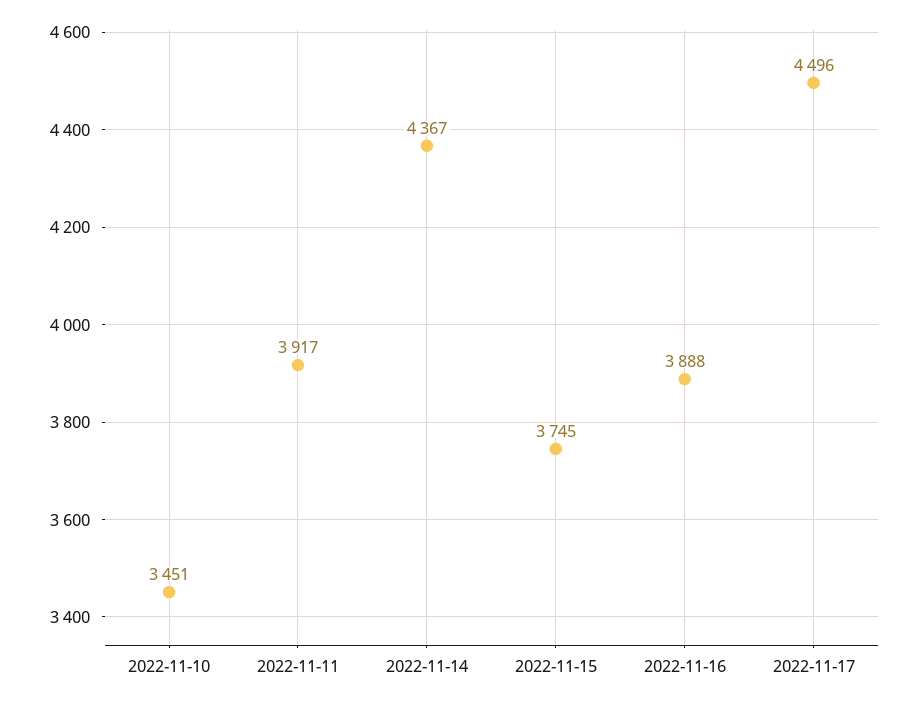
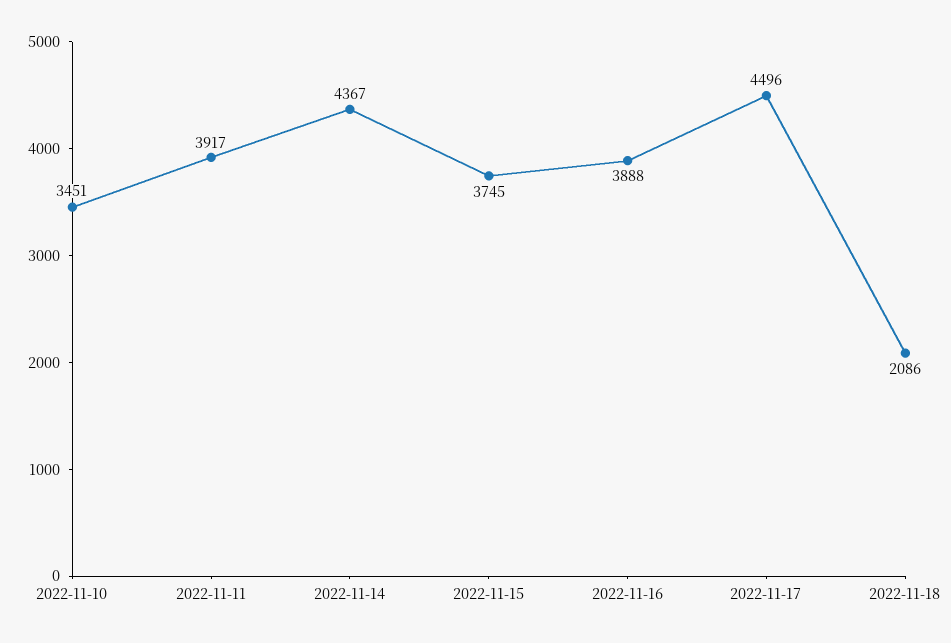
2022-11-18: none -> 2086

